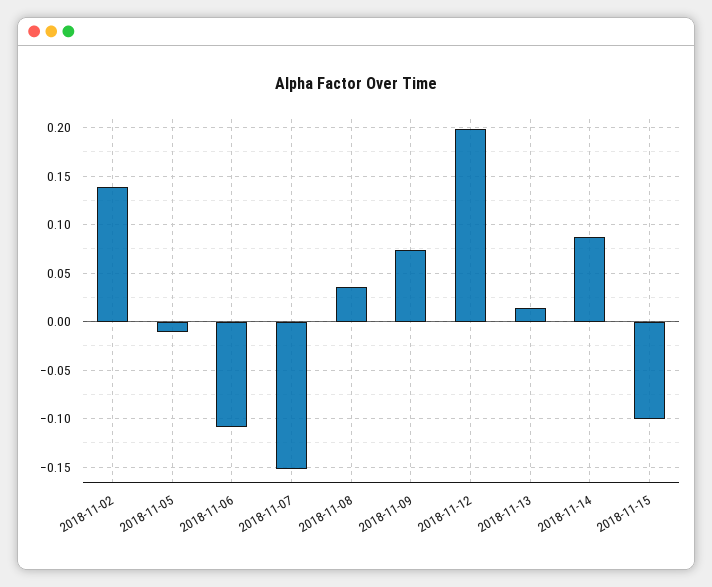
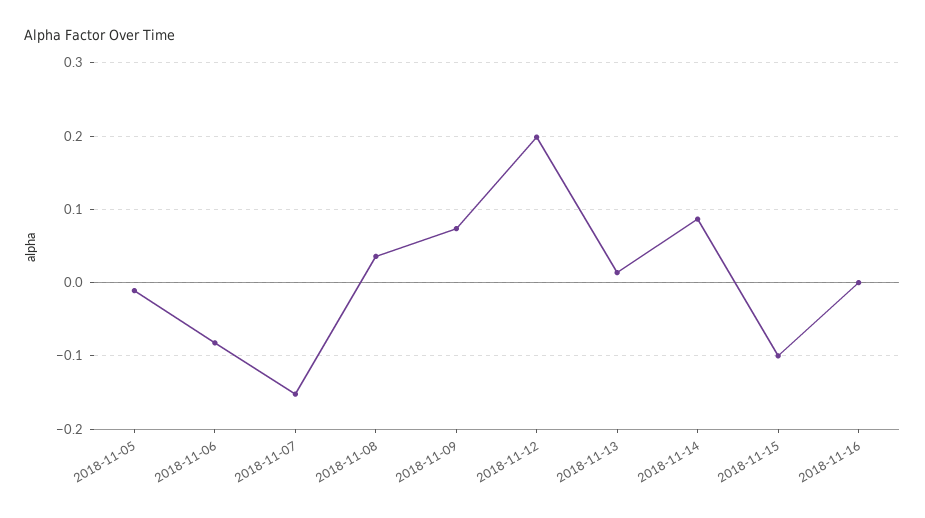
2018-11-02: 0.14 -> none
2018-11-06: -0.11 -> -0.08
2018-11-16: none -> 0

